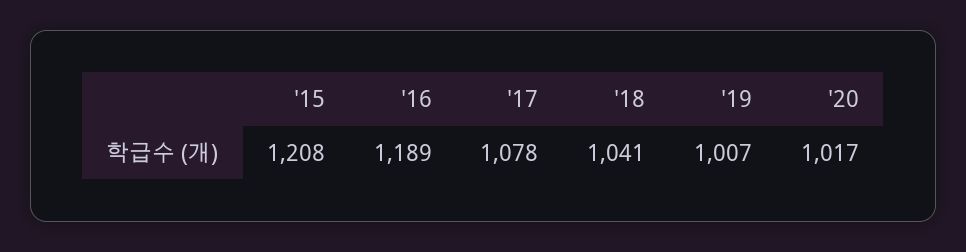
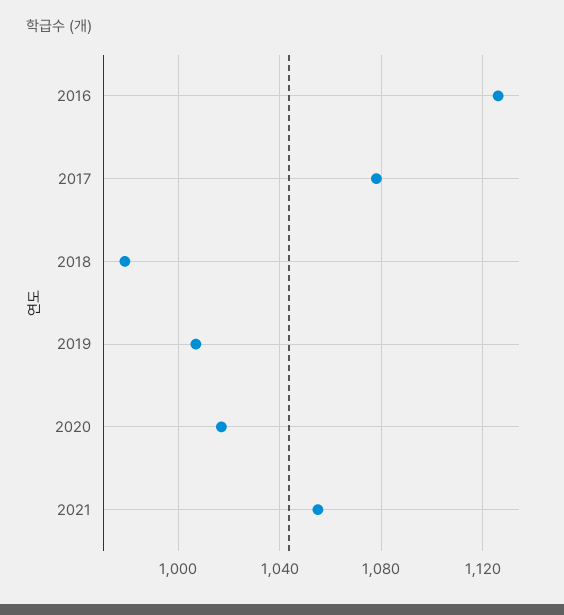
'15: 1208 -> none
'16: 1189 -> 1125
'18: 1041 -> 980
2021: none -> 1055

